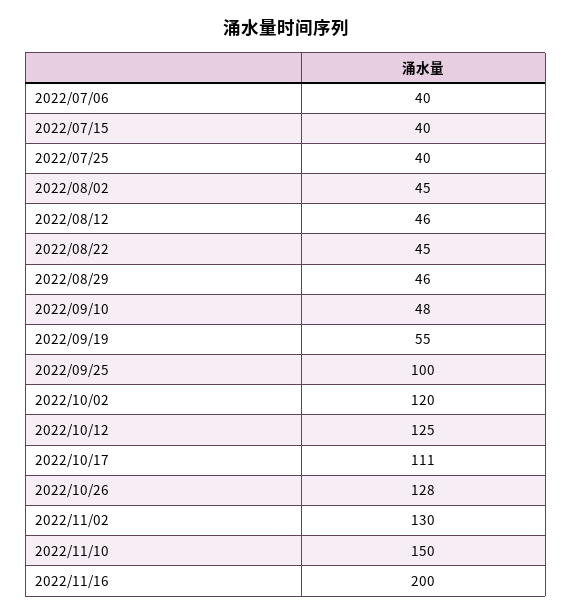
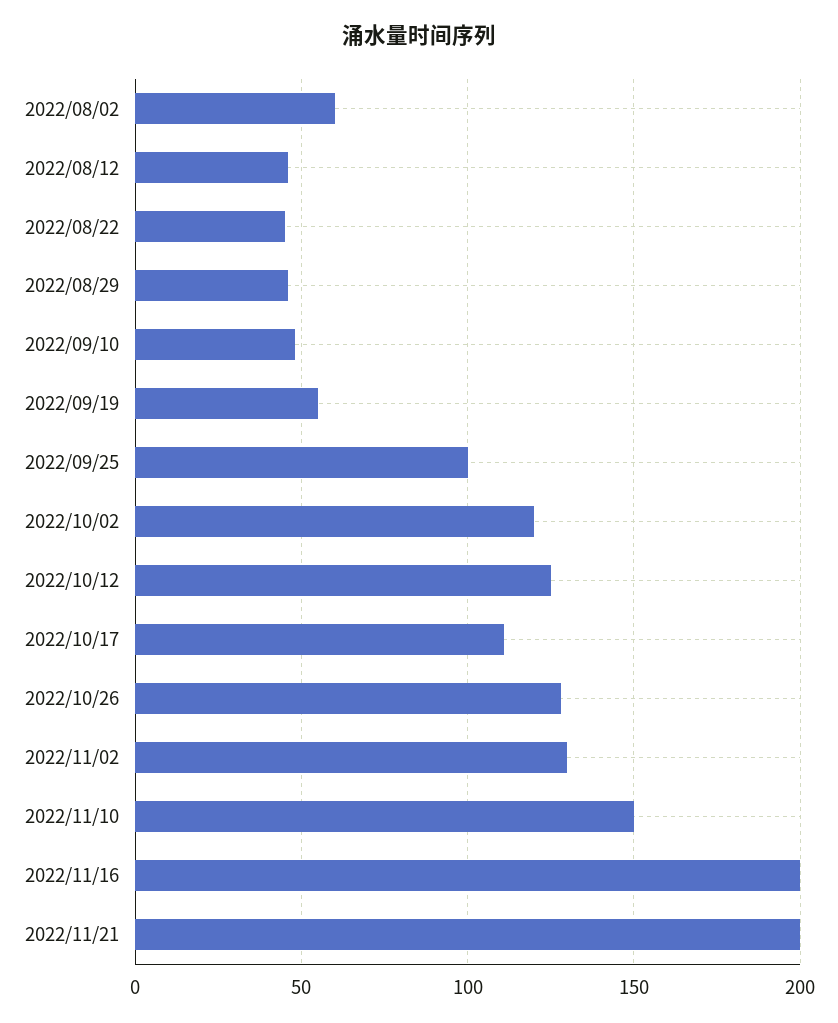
2022/07/06: 40 -> none
2022/07/15: 40 -> none
2022/07/25: 40 -> none
2022/08/02: 45 -> 60
2022/11/21: none -> 200

